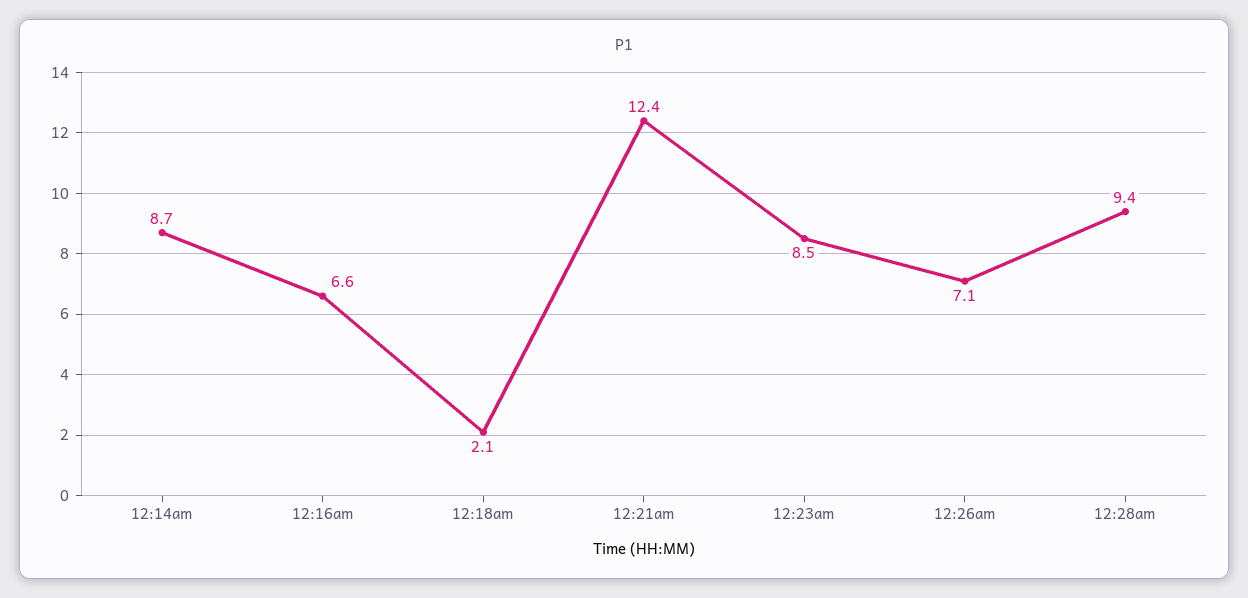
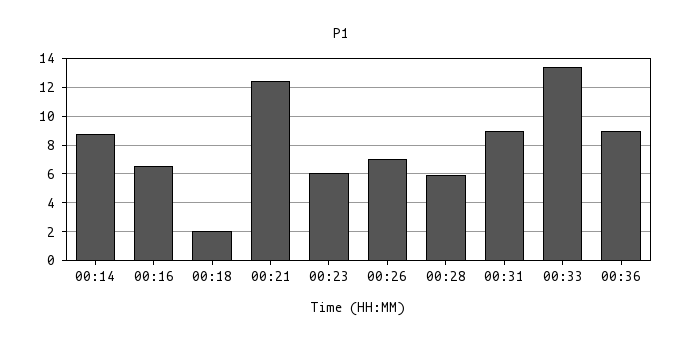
12:23am: 8.5 -> 6
12:28am: 9.4 -> 6
00:31: none -> 9
00:33: none -> 13.5
00:36: none -> 9

